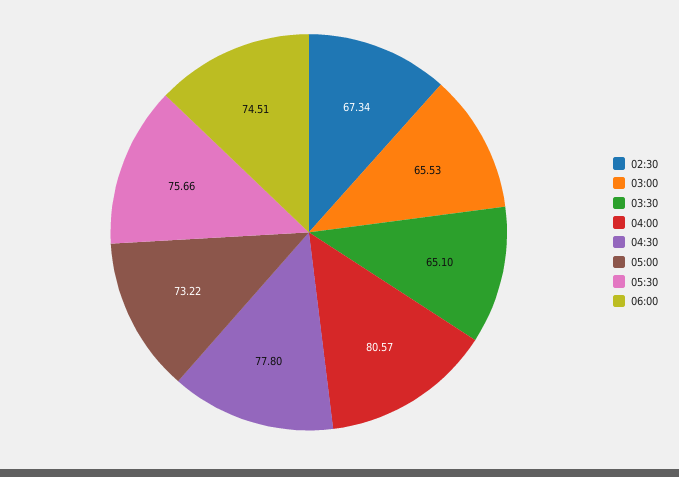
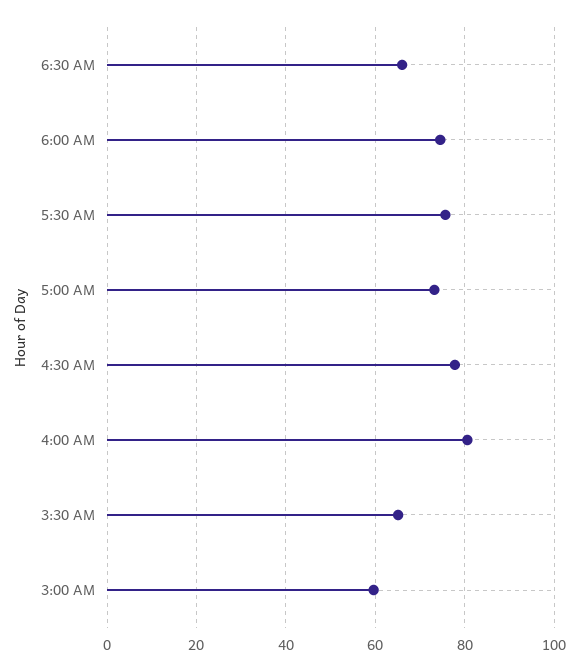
02:30: 67.34 -> none
03:00: 65.53 -> 60
6:30 AM: none -> 66

